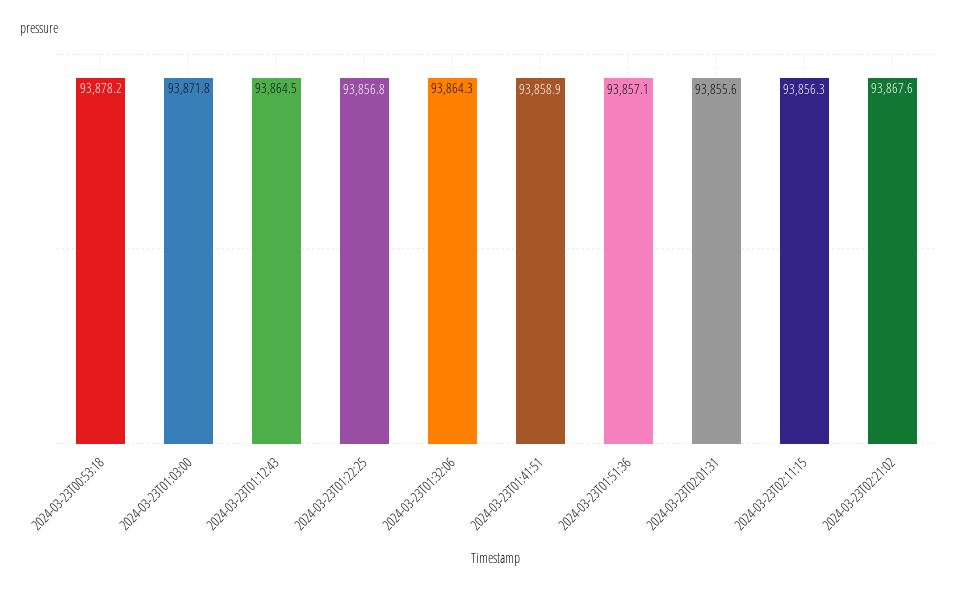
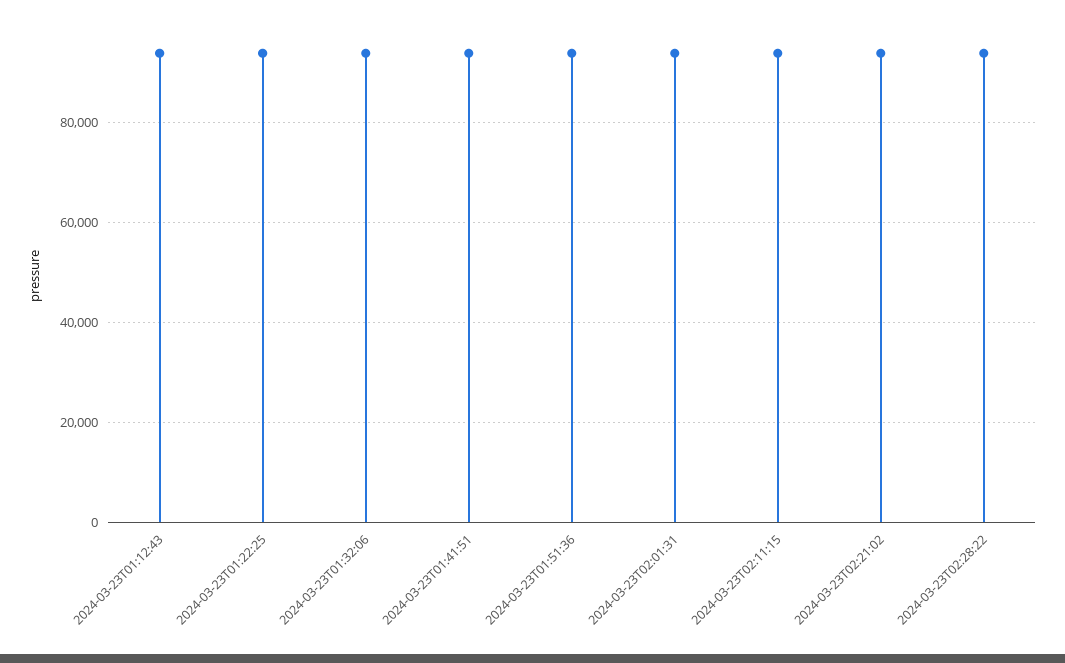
2024-03-23T00:53:18: 93878.2 -> none
2024-03-23T01:03:00: 93871.8 -> none
2024-03-23T02:28:22: none -> 94000

